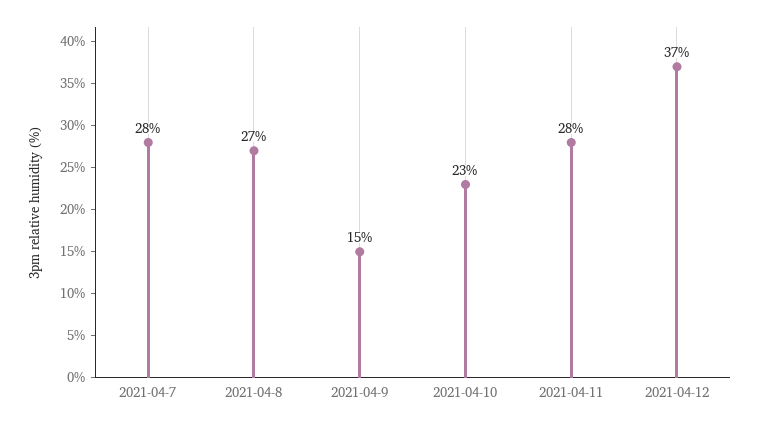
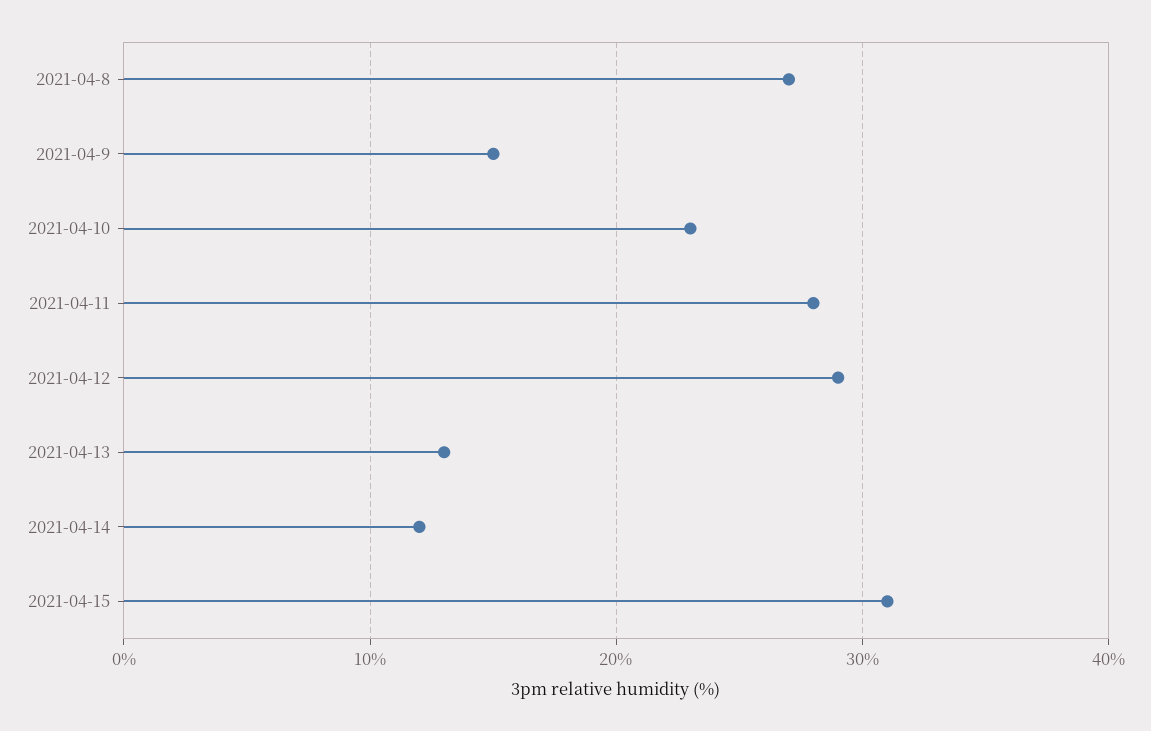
2021-04-7: 28 -> none
2021-04-12: 37 -> 29
2021-04-13: none -> 13
2021-04-14: none -> 12
2021-04-15: none -> 31

